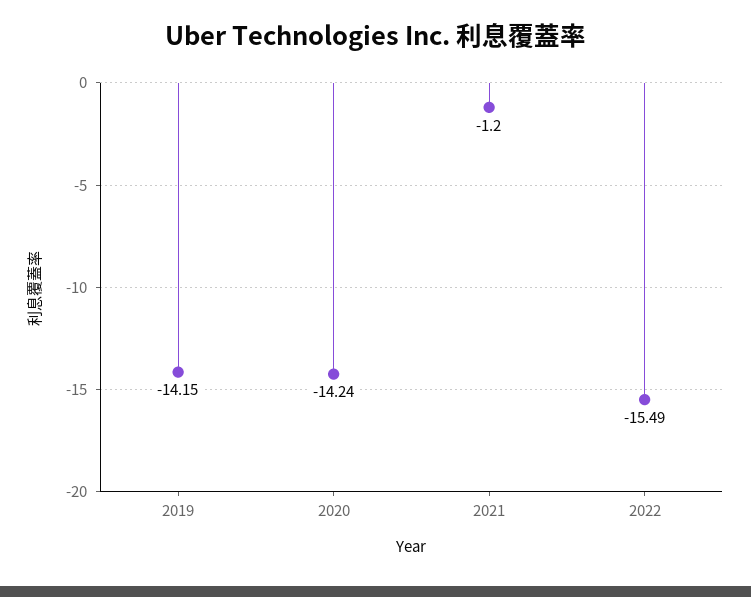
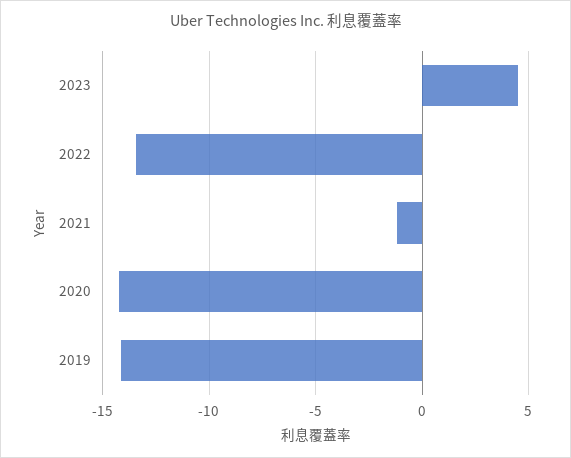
2022: -15.49 -> -13.5
2023: none -> 4.5

